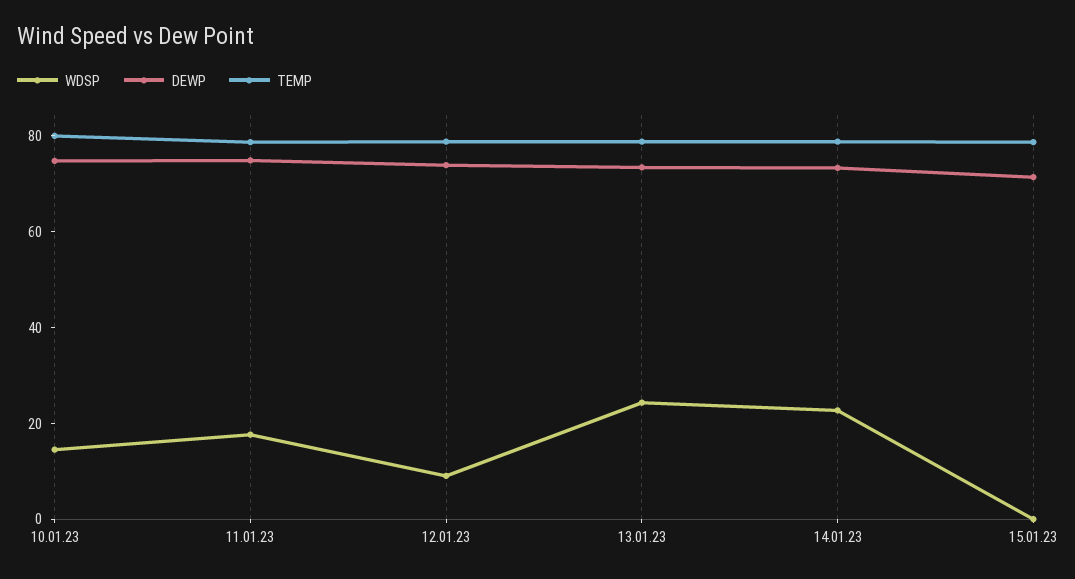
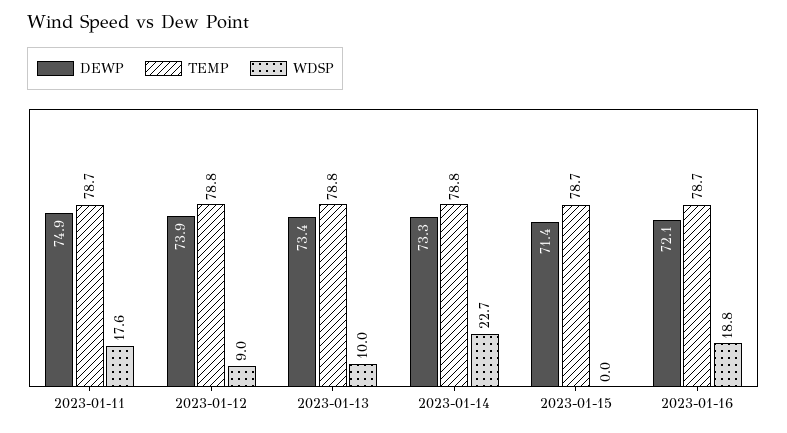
WDSP, 10.01.23: 15 -> none
DEWP, 10.01.23: 75 -> none
TEMP, 10.01.23: 80 -> none
WDSP, 13.01.23: 25 -> 10
DEWP, 2023-01-16: none -> 72.1
TEMP, 2023-01-16: none -> 78.7
WDSP, 2023-01-16: none -> 18.8

